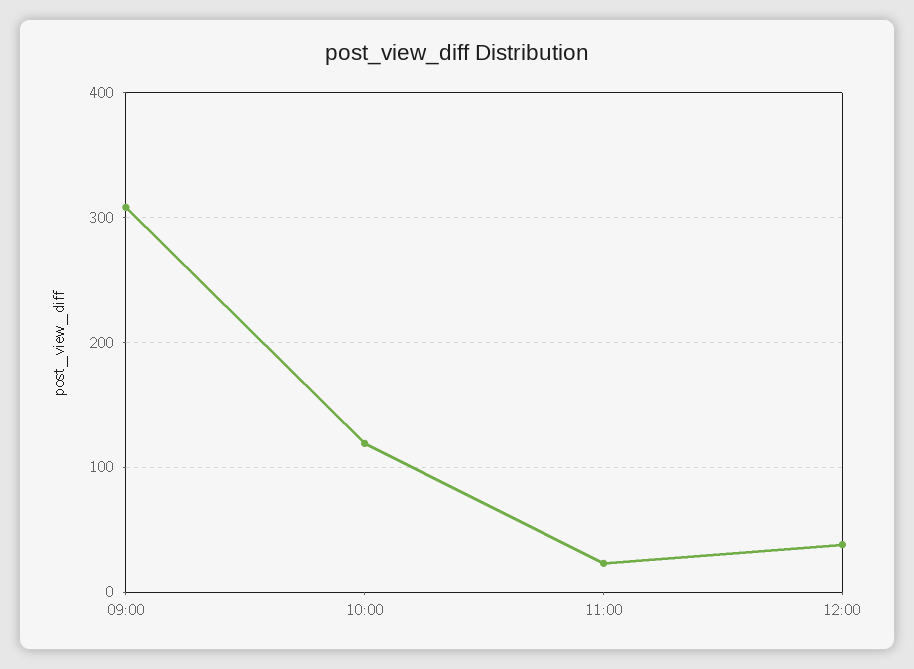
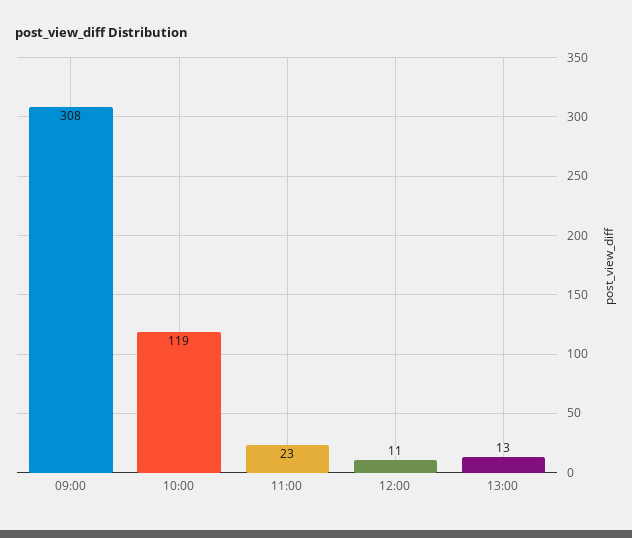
12:00: 40 -> 11
13:00: none -> 13

